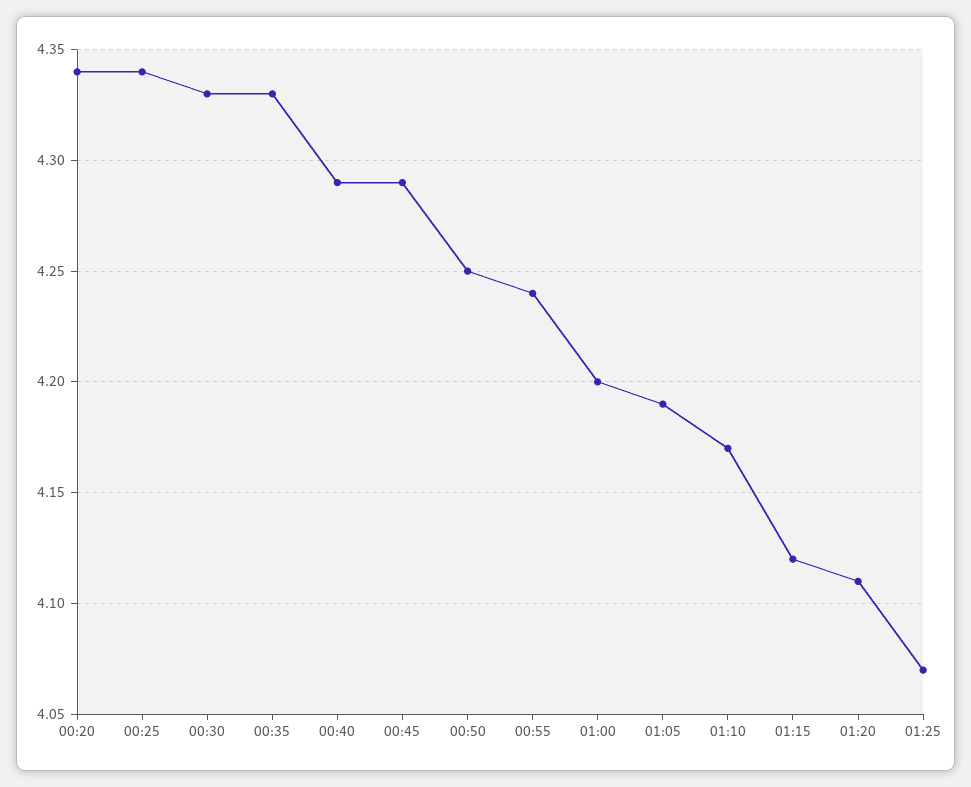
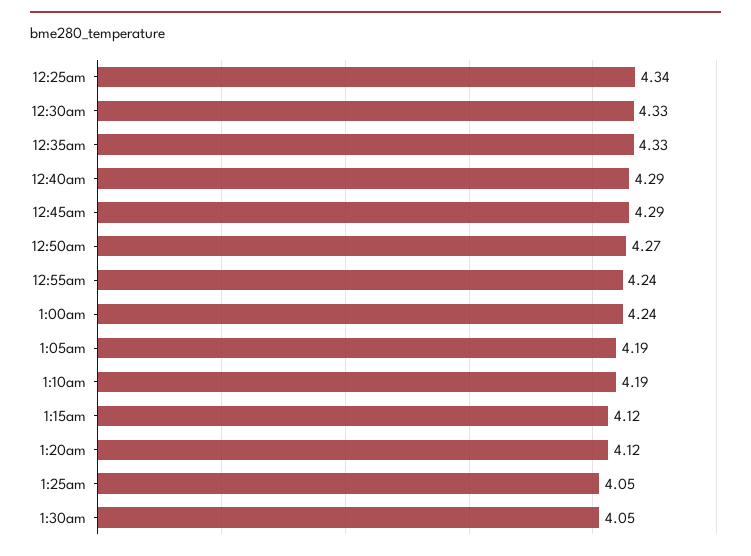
00:20: 4.34 -> none
00:50: 4.25 -> 4.27
01:00: 4.2 -> 4.24
01:10: 4.17 -> 4.19
01:20: 4.11 -> 4.12
01:25: 4.07 -> 4.05
1:30am: none -> 4.05

